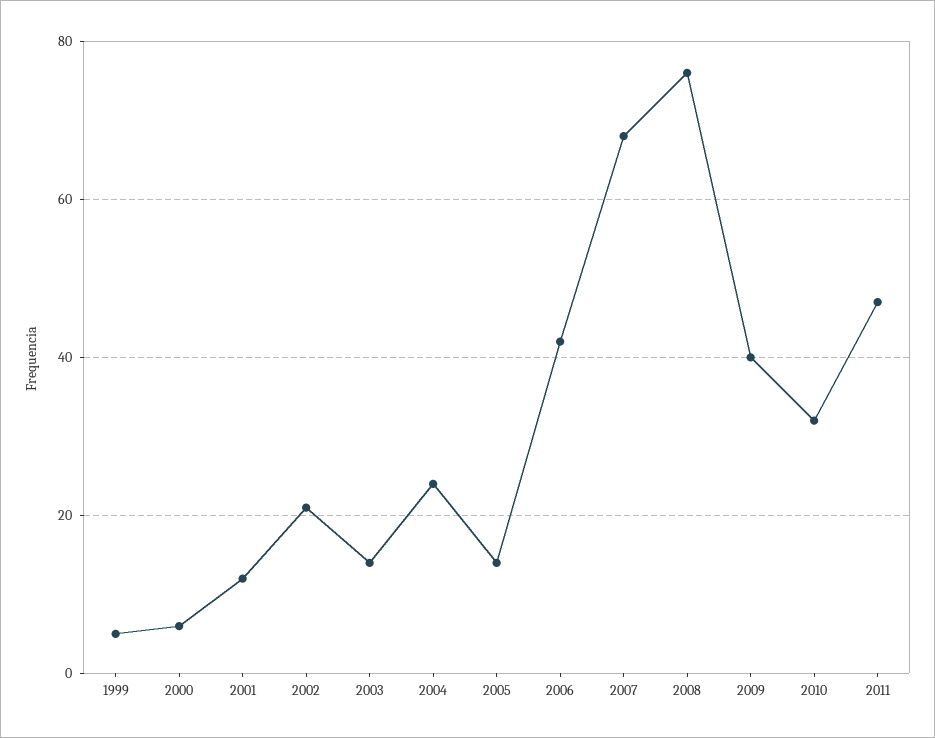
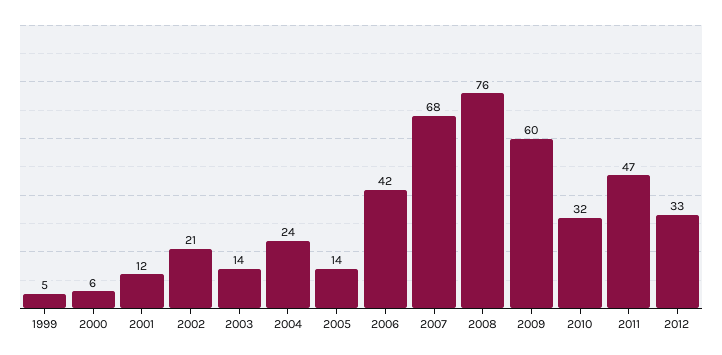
2009: 40 -> 60
2012: none -> 33

